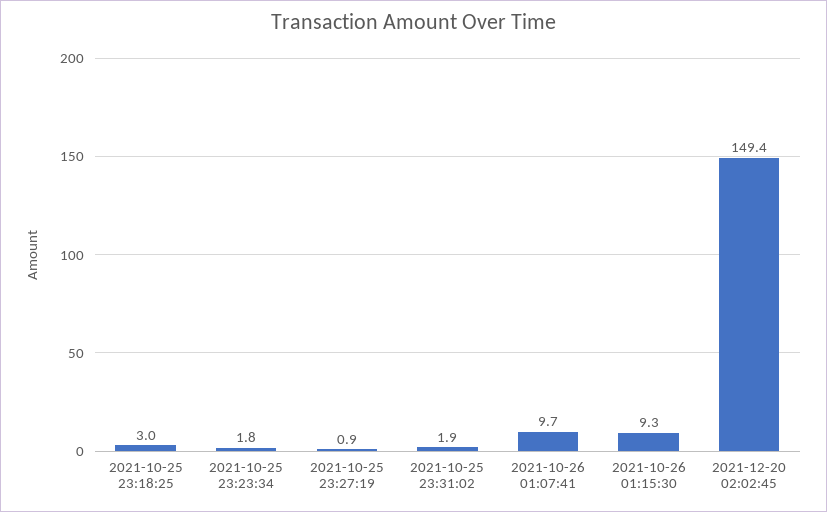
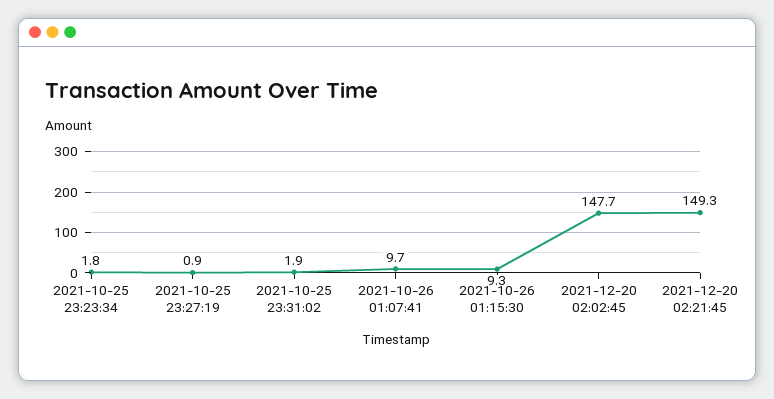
2021-10-25 23:18:25: 3 -> none
2021-12-20 02:02:45: 149.4 -> 147.7
2021-12-20 02:21:45: none -> 149.3

